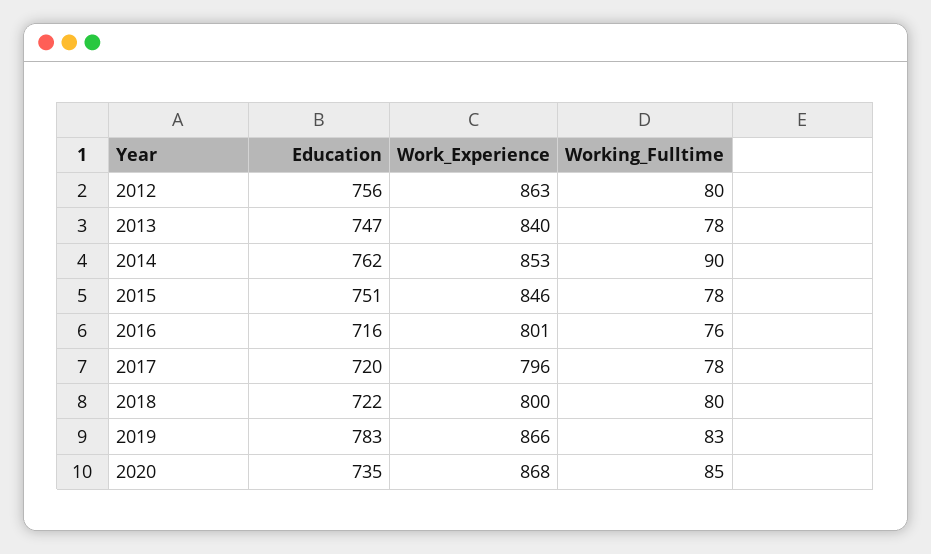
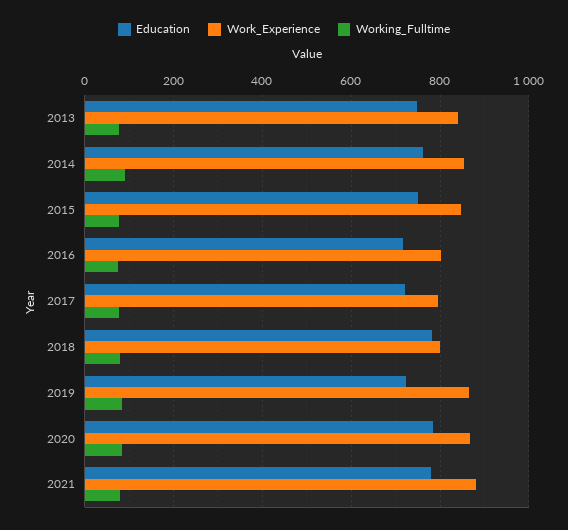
Education, 2012: 756 -> none
Work_Experience, 2012: 863 -> none
Working_Fulltime, 2012: 80 -> none
Education, 2018: 722 -> 780
Education, 2019: 783 -> 720
Education, 2020: 735 -> 780
Education, 2021: none -> 780
Work_Experience, 2021: none -> 880
Working_Fulltime, 2021: none -> 80

